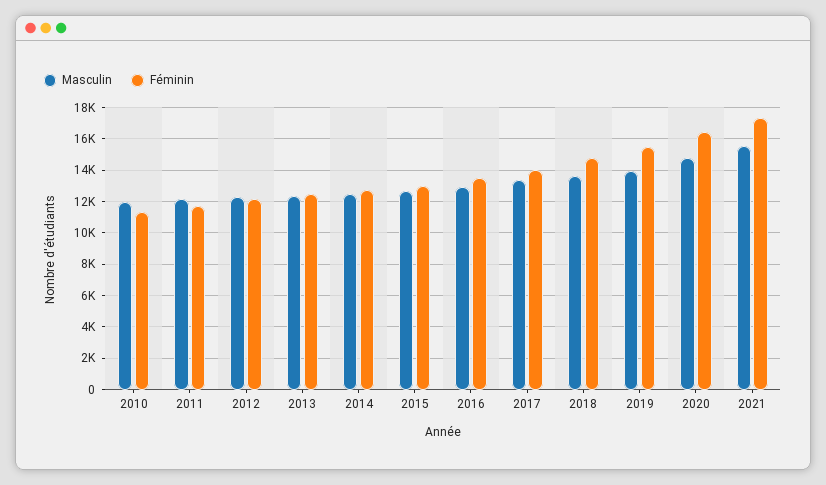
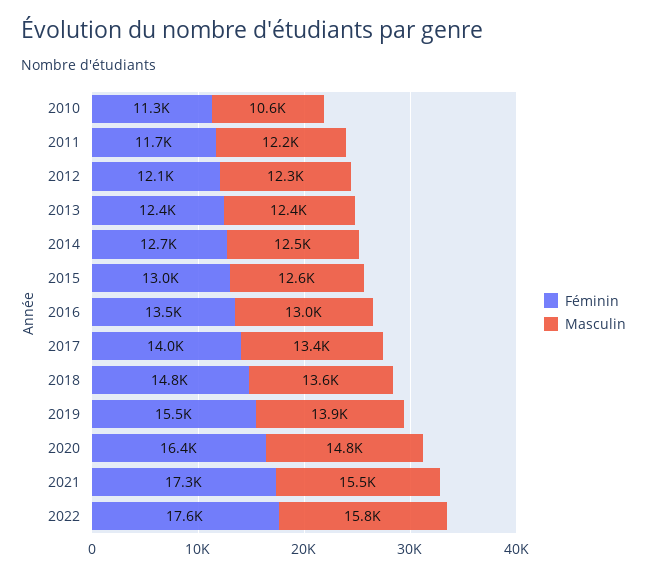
Masculin, 2010: 12000 -> 10600
Féminin, 2022: none -> 17600
Masculin, 2022: none -> 15800

